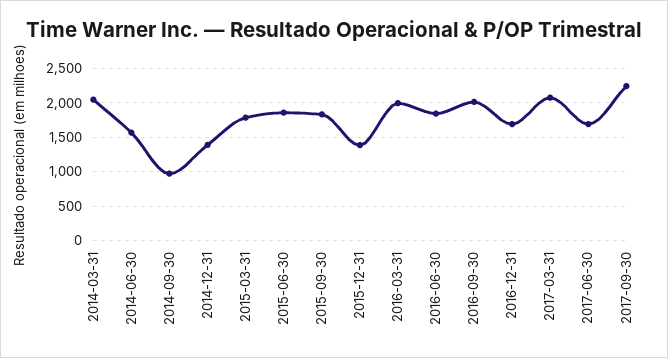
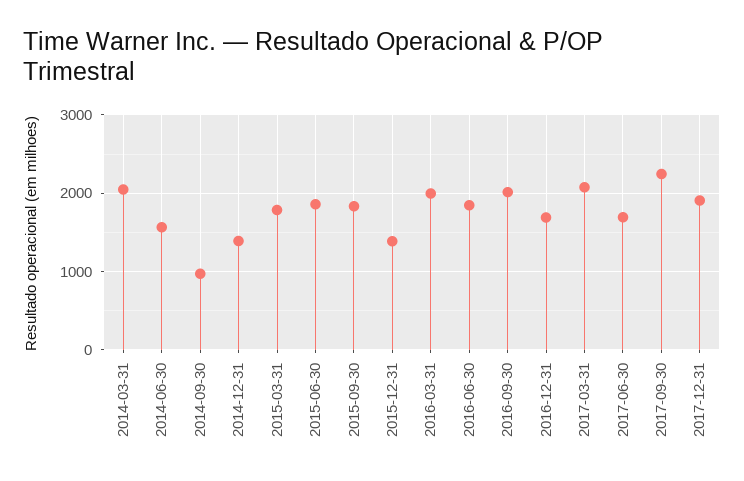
2017-12-31: none -> 1900

